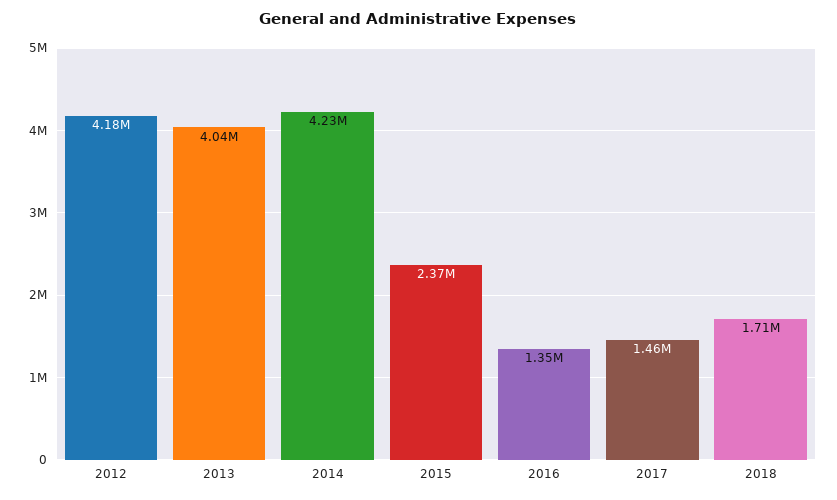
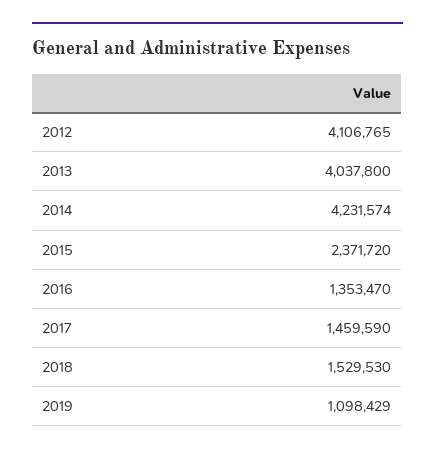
2012: 4180000 -> 4106765
2018: 1710000 -> 1529530
2019: none -> 1098429

